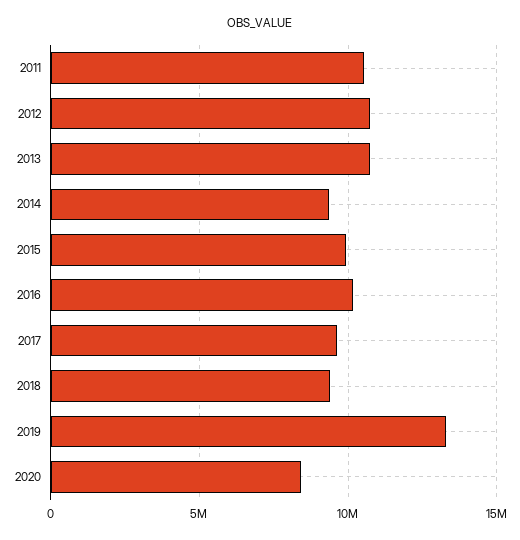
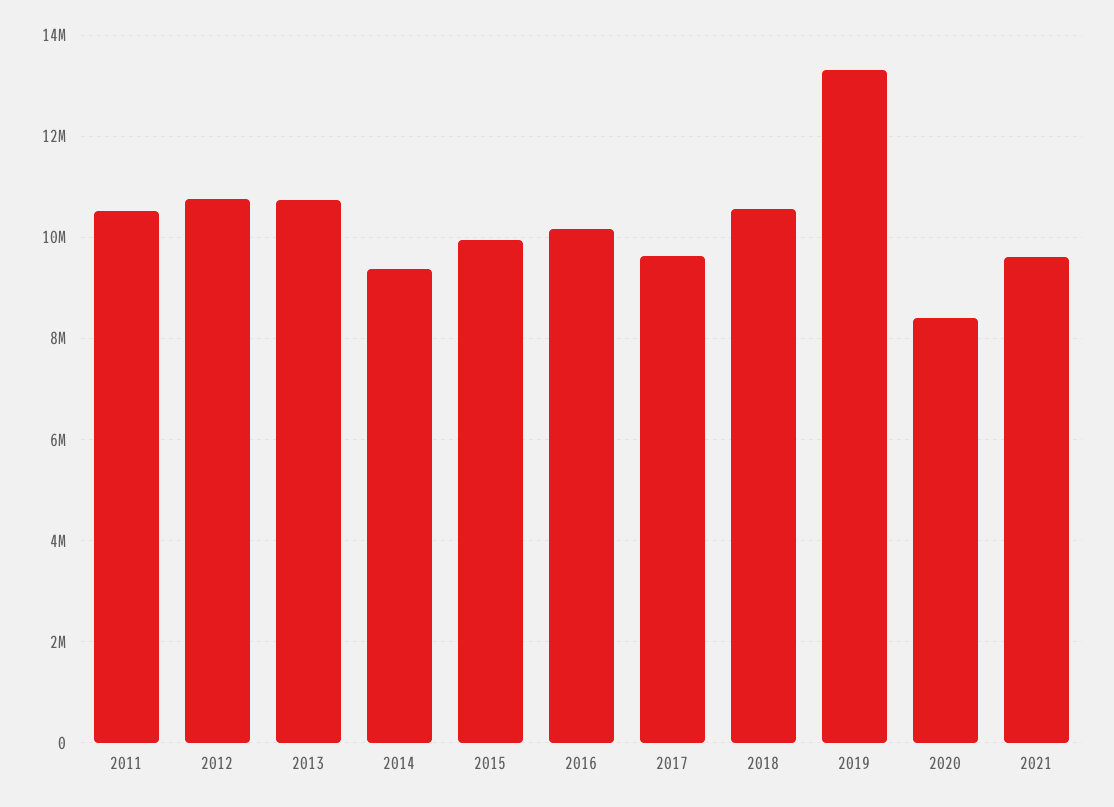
2018: 9500000 -> 10600000
2021: none -> 9600000

